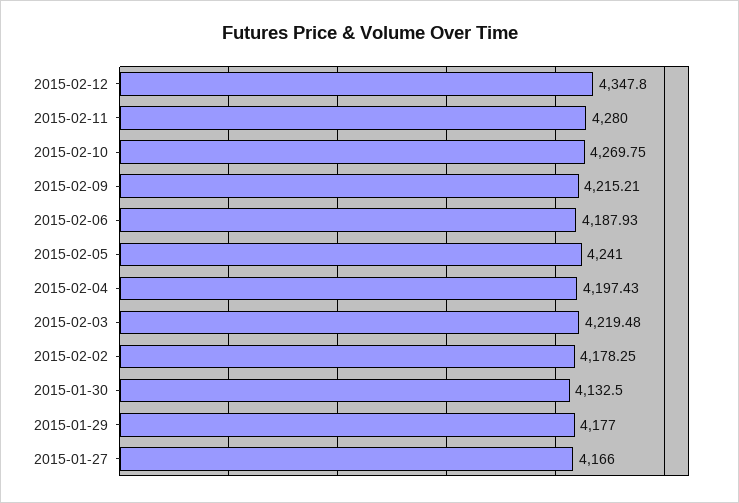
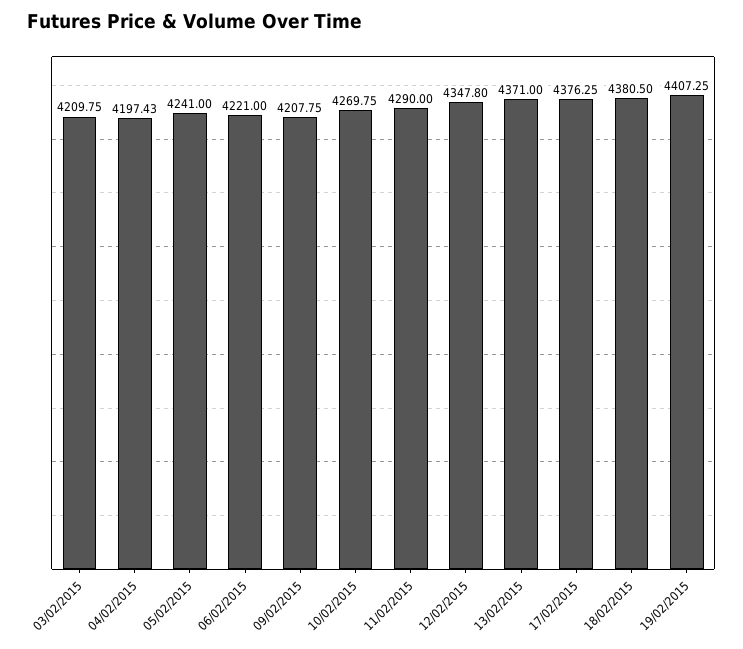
2015-02-11: 4280 -> 4290
2015-02-09: 4215.21 -> 4207.75
2015-02-06: 4187.93 -> 4221
2015-02-03: 4219.48 -> 4209.75
2015-02-02: 4178.25 -> none
2015-01-30: 4132.5 -> none
2015-01-29: 4177 -> none
2015-01-27: 4166 -> none
13/02/2015: none -> 4371
17/02/2015: none -> 4376.25
18/02/2015: none -> 4380.5
19/02/2015: none -> 4407.25

